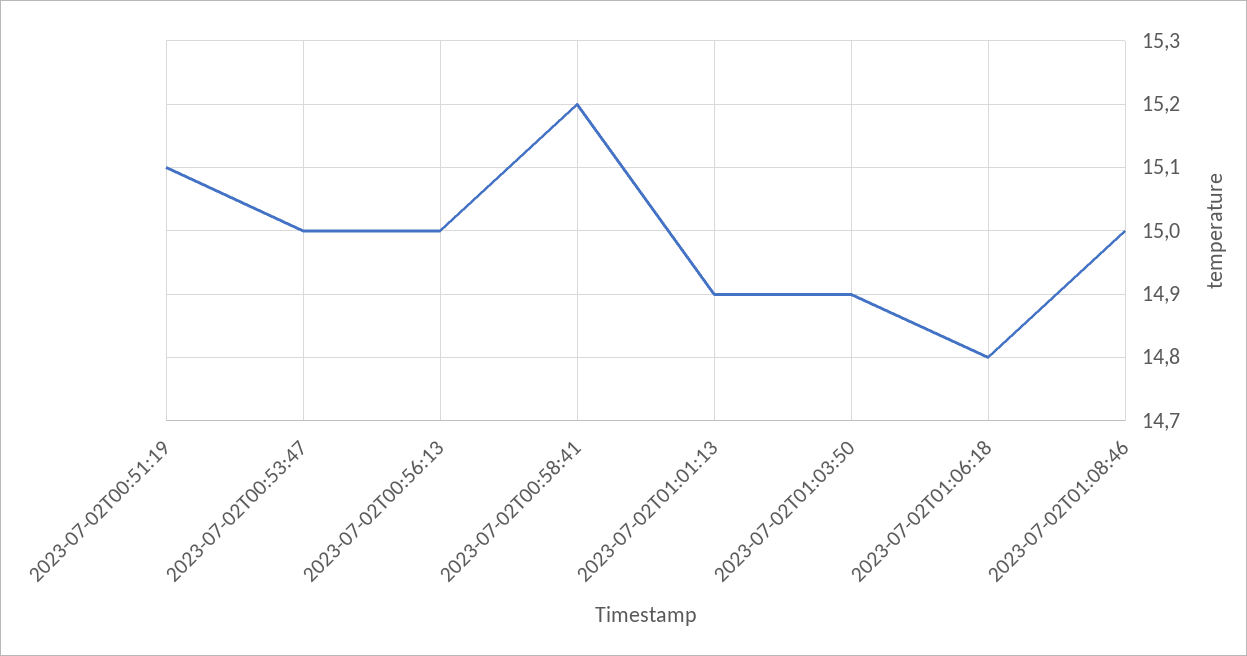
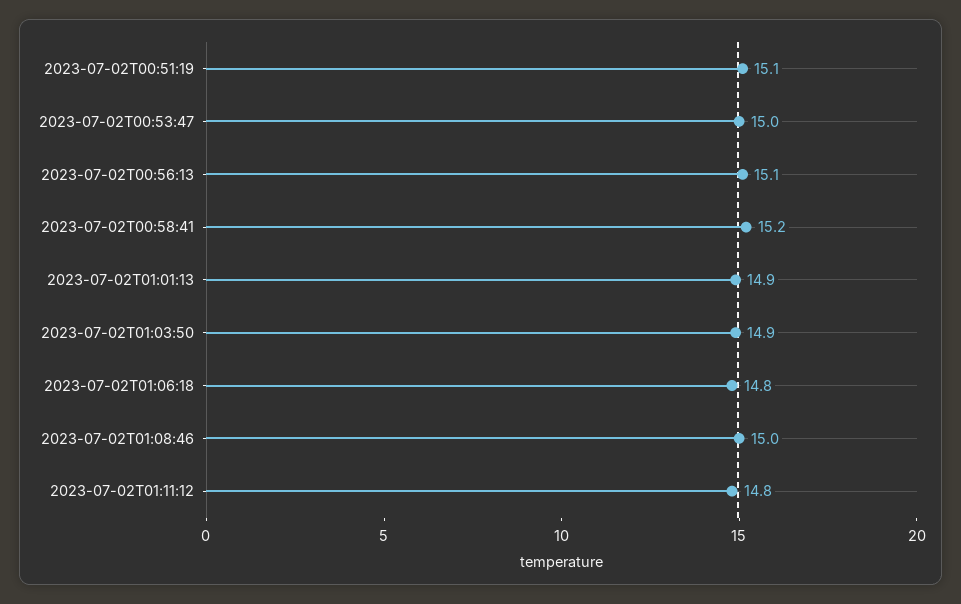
2023-07-02T00:56:13: 15 -> 15.1
2023-07-02T01:11:12: none -> 14.8

